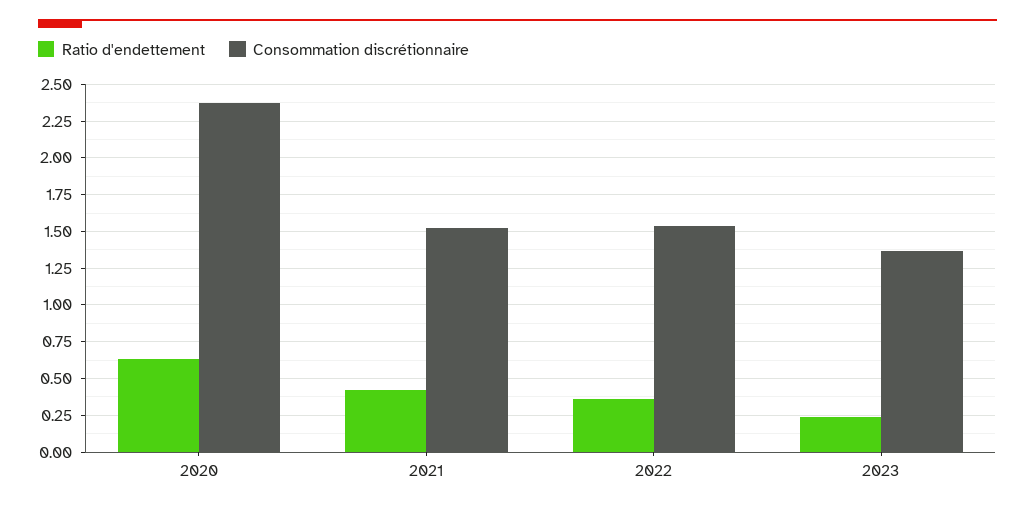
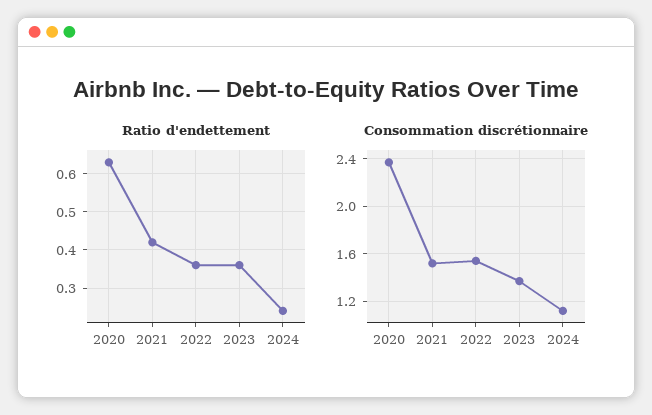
Ratio d'endettement, 2023: 0.25 -> 0.35
Ratio d'endettement, 2024: none -> 0.25
Consommation discrétionnaire, 2024: none -> 1.1

